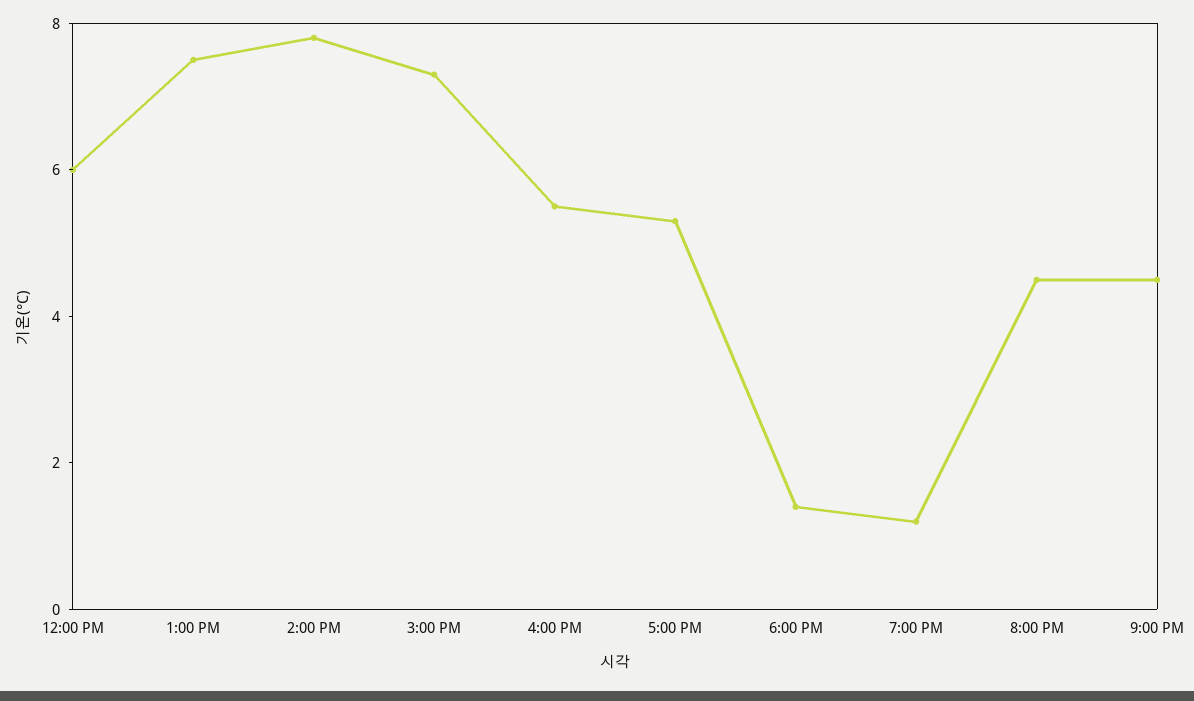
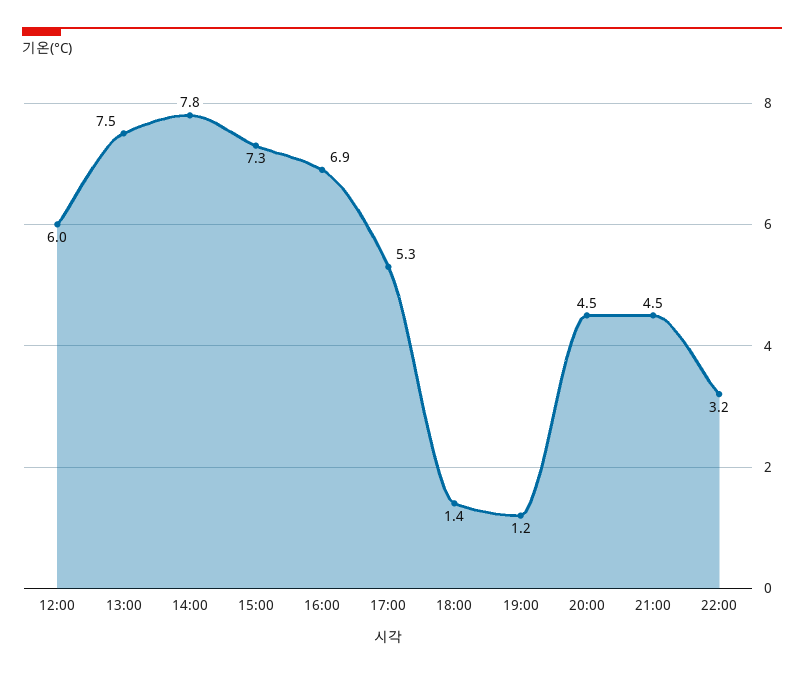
4:00 PM: 5.5 -> 6.9
22:00: none -> 3.2

